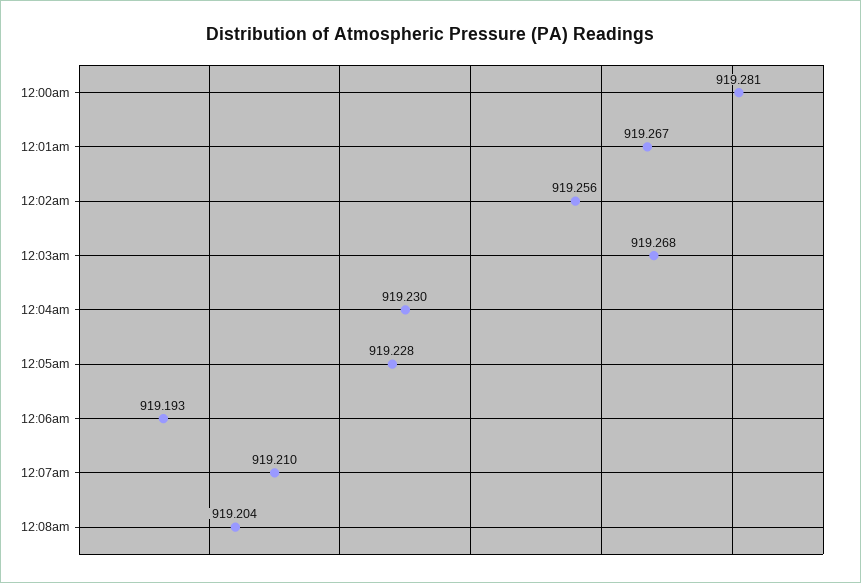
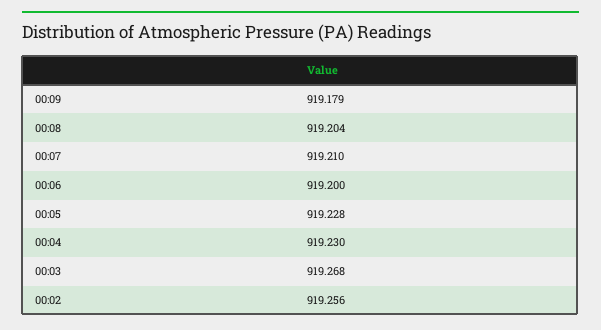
12:00am: 919.281 -> none
12:01am: 919.267 -> none
12:06am: 919.193 -> 919.2
00:09: none -> 919.179

